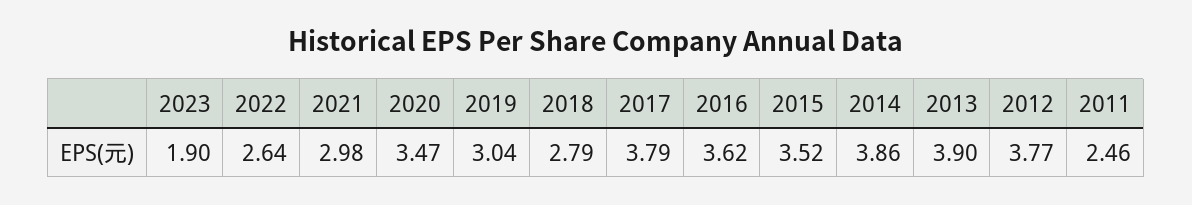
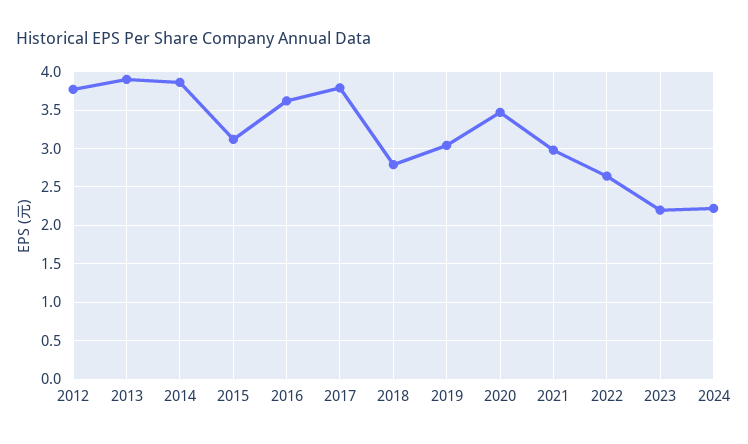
2023: 1.9 -> 2.2
2015: 3.52 -> 3.1
2011: 2.46 -> none
2024: none -> 2.2

